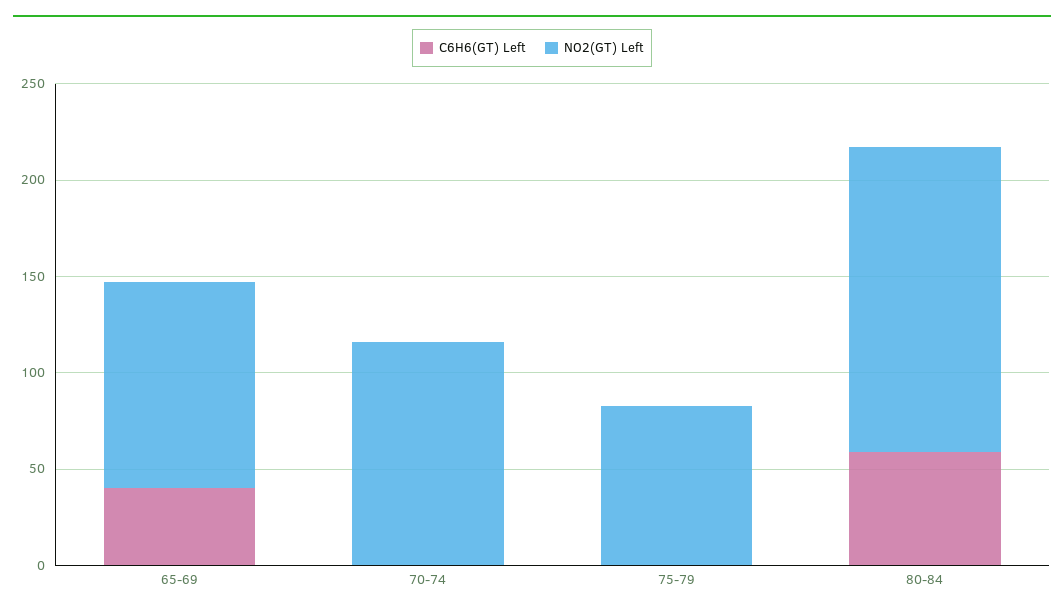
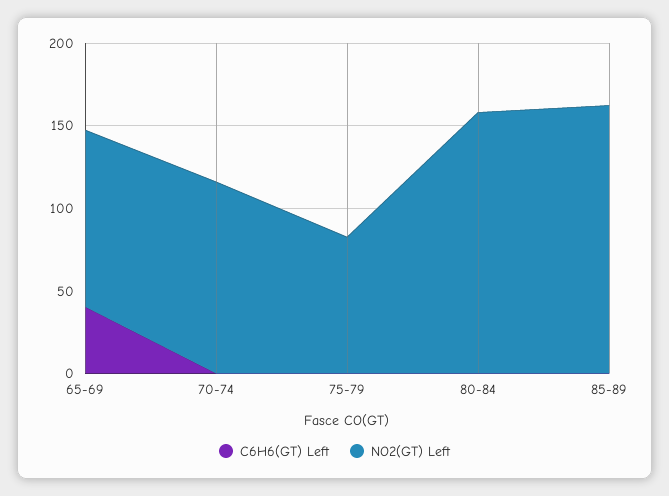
C6H6(GT) Left, 80-84: 60 -> 0
C6H6(GT) Left, 85-89: none -> 0
NO2(GT) Left, 85-89: none -> 160

